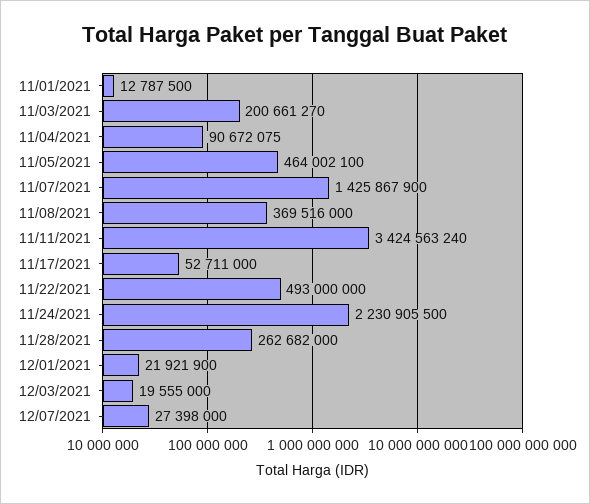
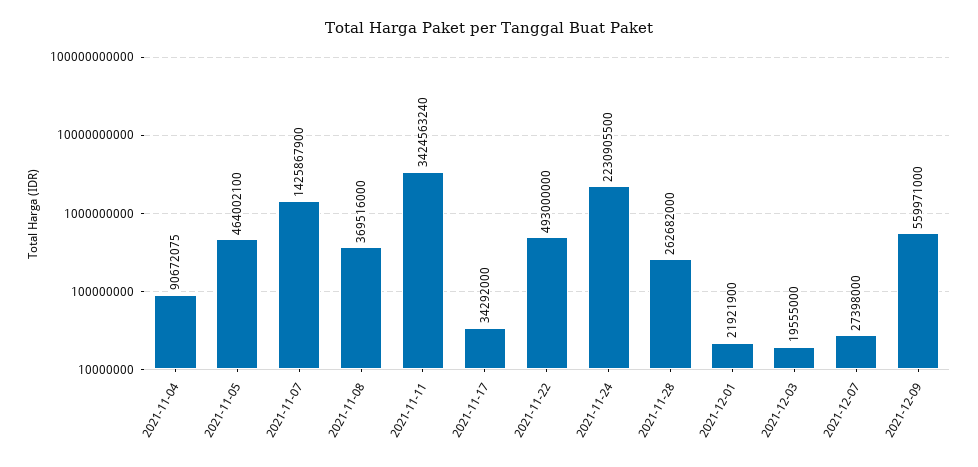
11/01/2021: 12787500 -> none
11/03/2021: 200661270 -> none
11/17/2021: 52711000 -> 34292000
2021-12-09: none -> 559971000

